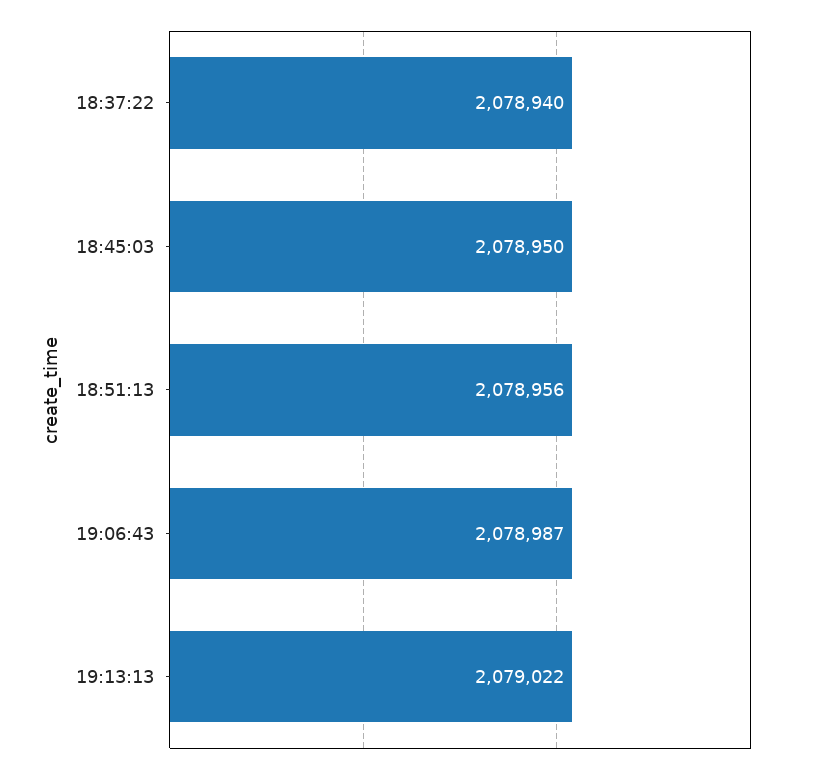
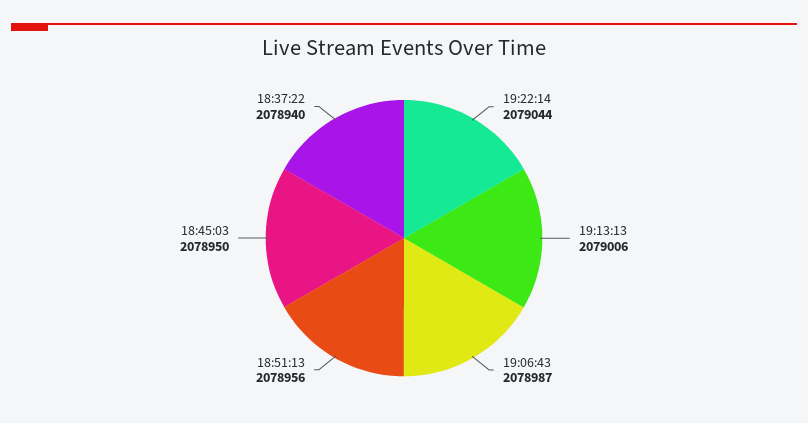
19:13:13: 2079022 -> 2079006
19:22:14: none -> 2079044

